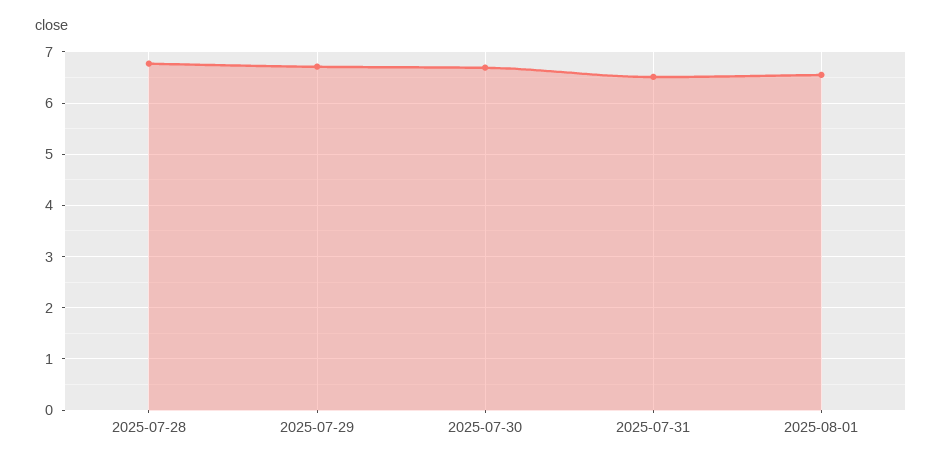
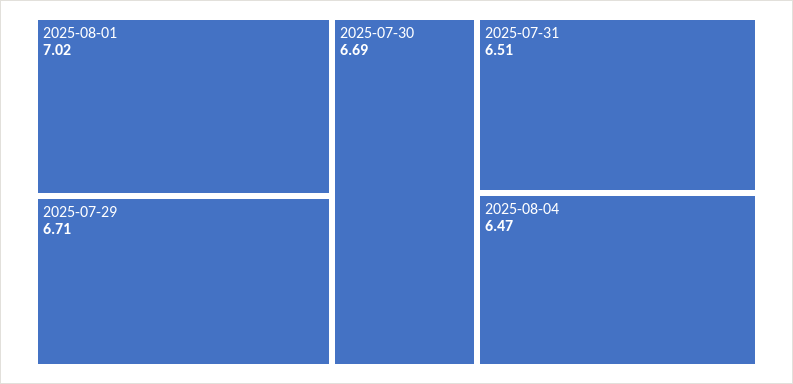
2025-07-28: 6.8 -> none
2025-08-01: 6.6 -> 7.02
2025-08-04: none -> 6.47

